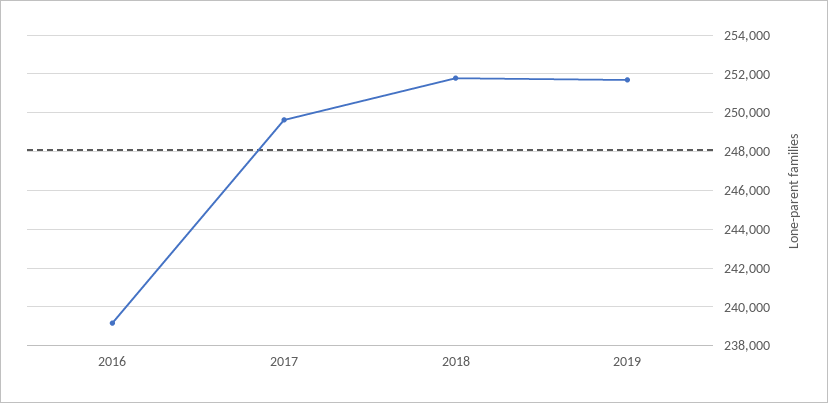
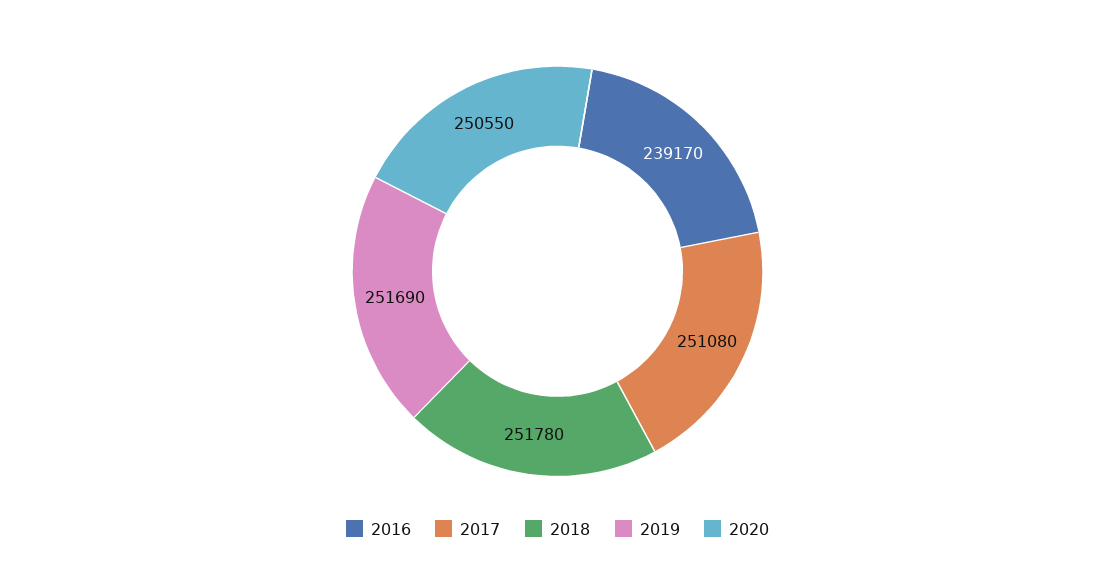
2017: 249500 -> 251080
2020: none -> 250550

